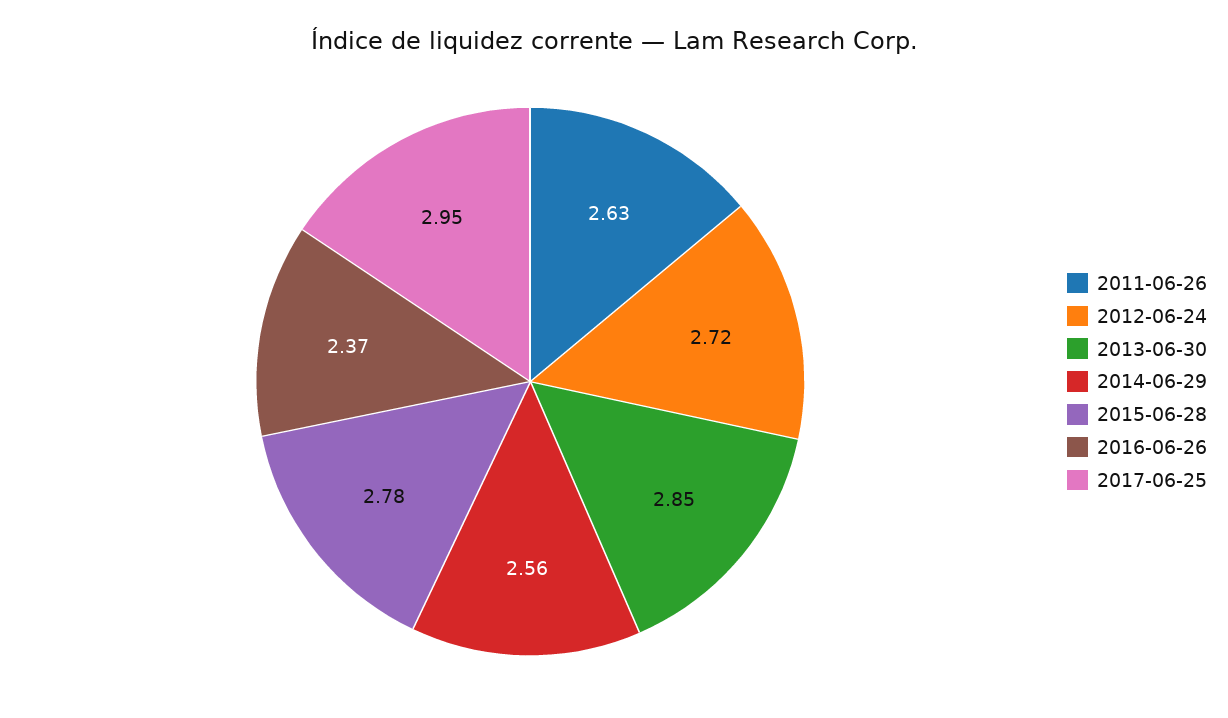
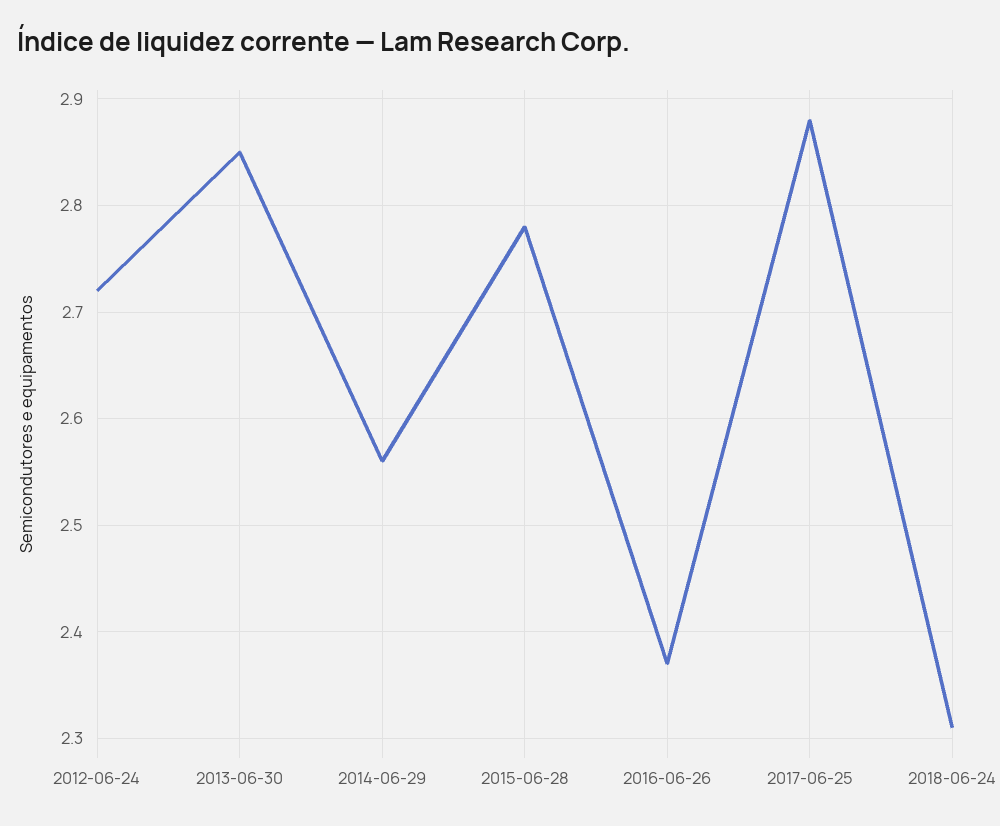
2011-06-26: 2.63 -> none
2017-06-25: 2.95 -> 2.88
2018-06-24: none -> 2.31

